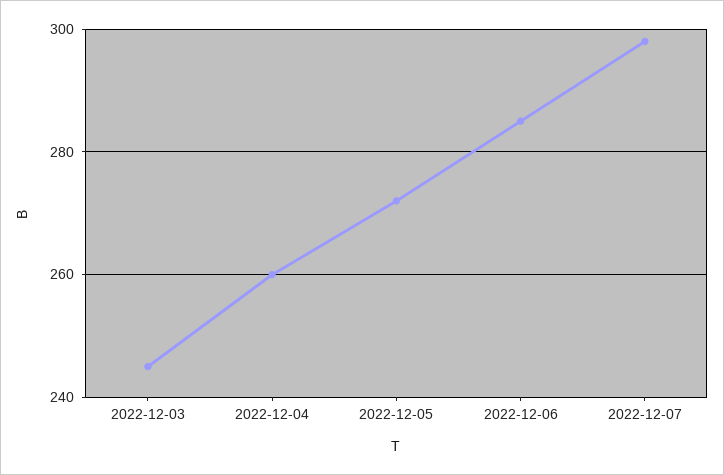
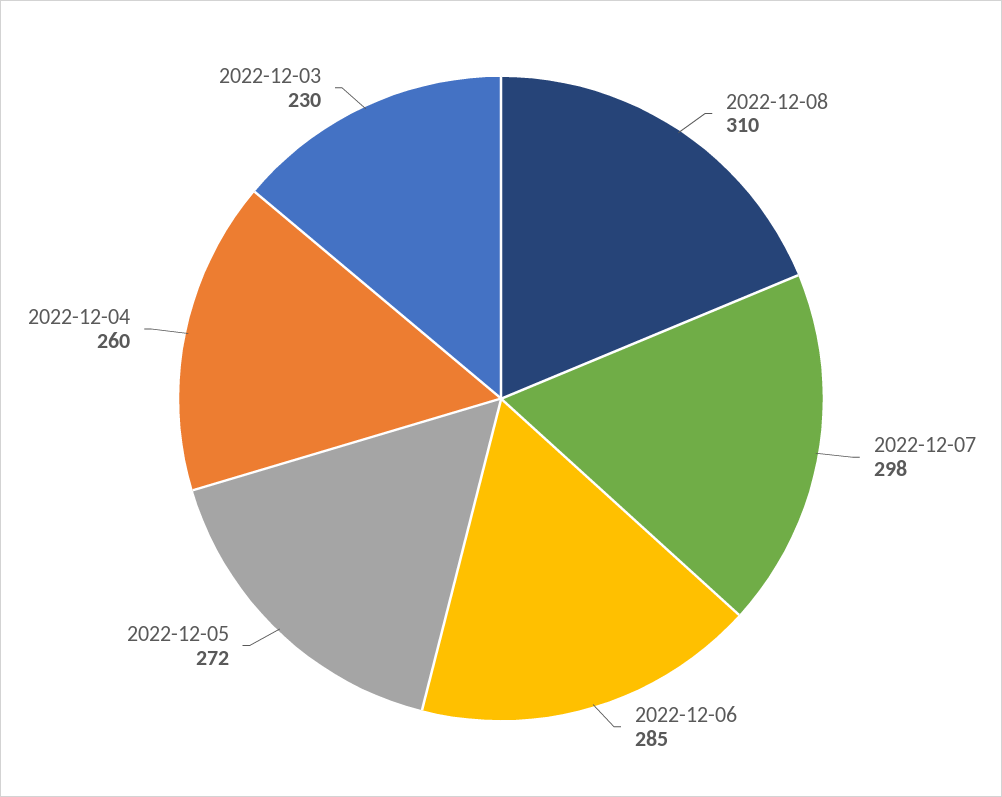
2022-12-03: 245 -> 230
2022-12-08: none -> 310

